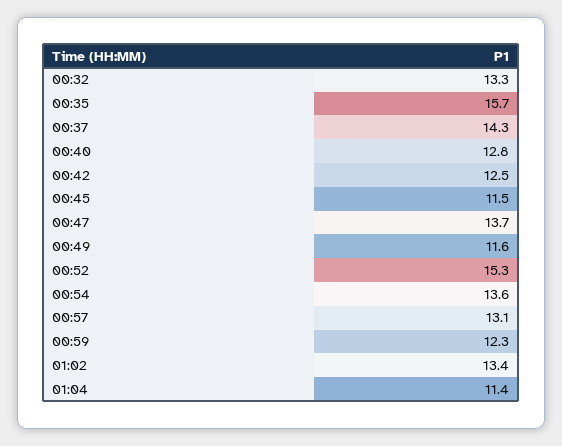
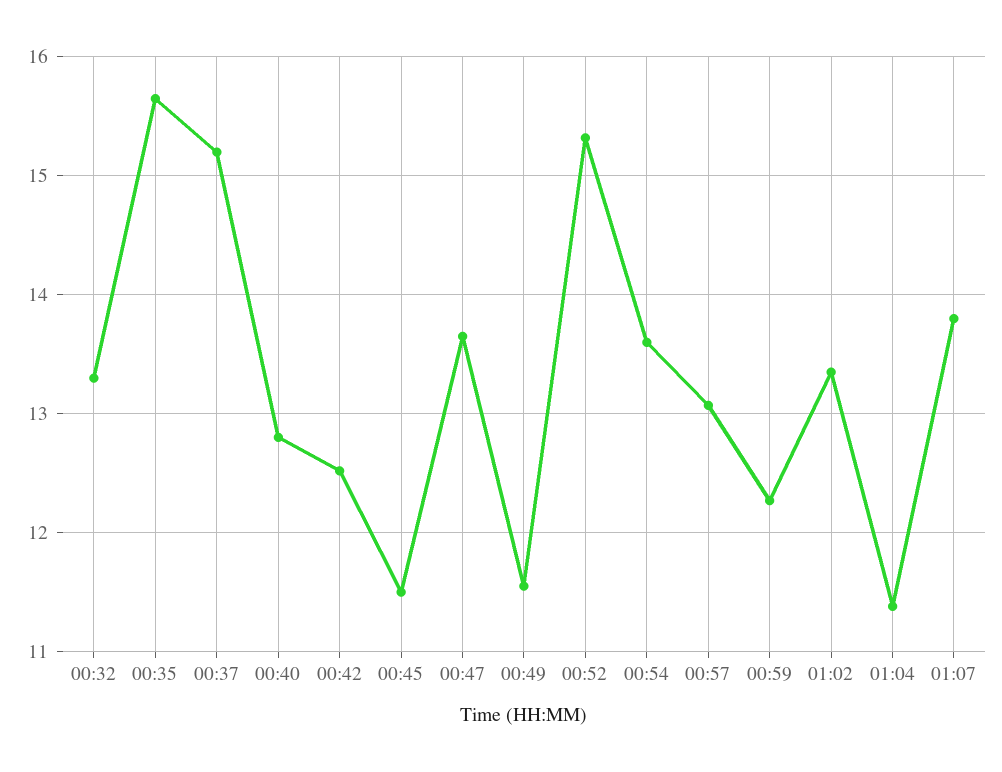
00:37: 14.3 -> 15.2
01:07: none -> 13.8

